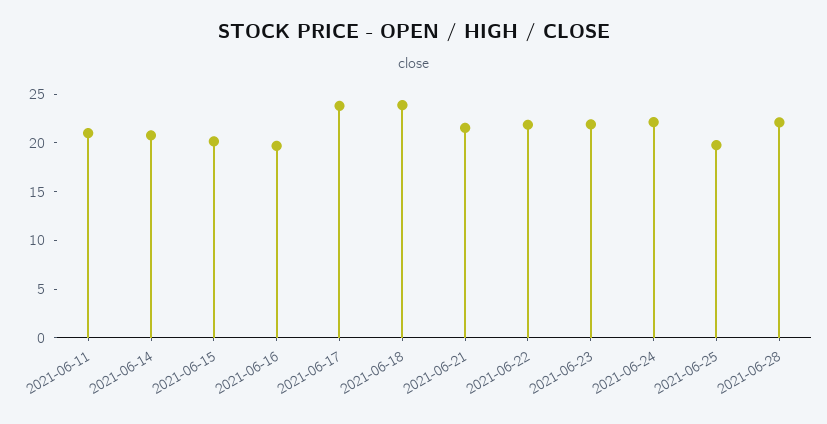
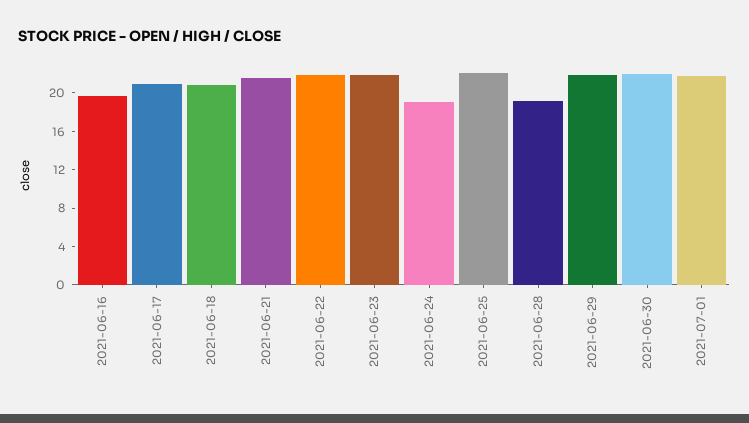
2021-06-11: 21 -> none
2021-06-14: 21 -> none
2021-06-15: 20 -> none
2021-06-17: 24 -> 21
2021-06-18: 24 -> 21
2021-06-24: 22 -> 19
2021-06-25: 20 -> 22
2021-06-28: 22 -> 19
2021-06-29: none -> 22
2021-06-30: none -> 22
2021-07-01: none -> 22

